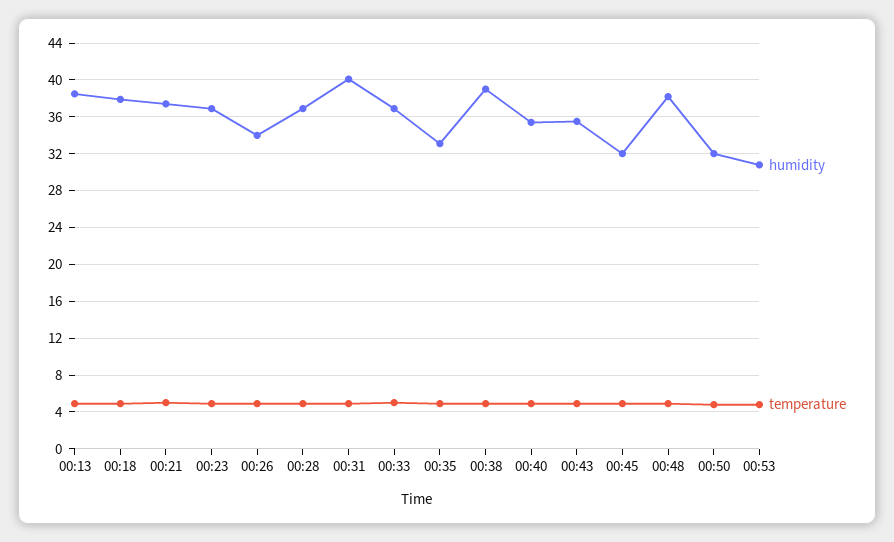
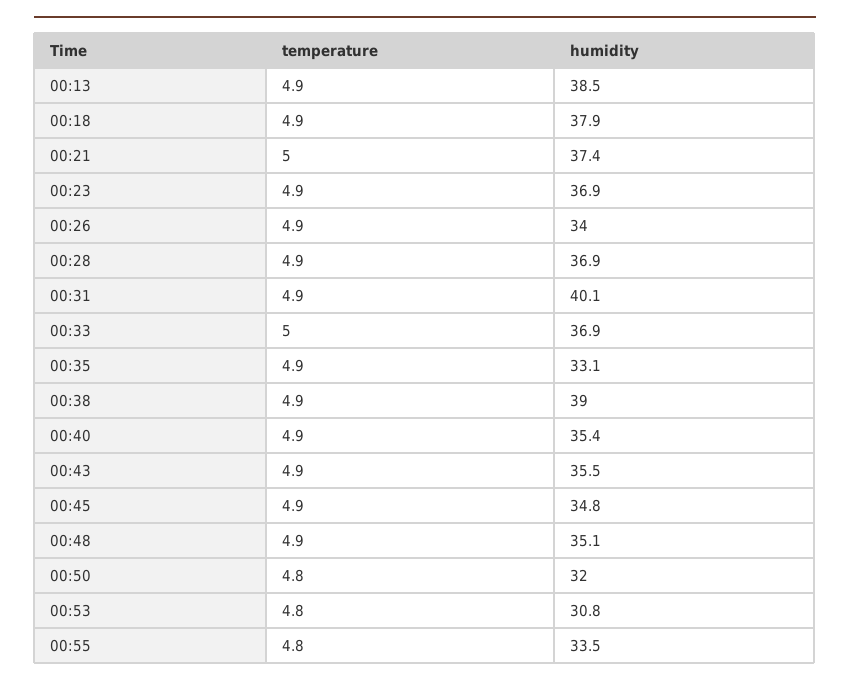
humidity, 00:45: 32 -> 34.8
humidity, 00:48: 38 -> 35.1
temperature, 00:55: none -> 4.8
humidity, 00:55: none -> 33.5

